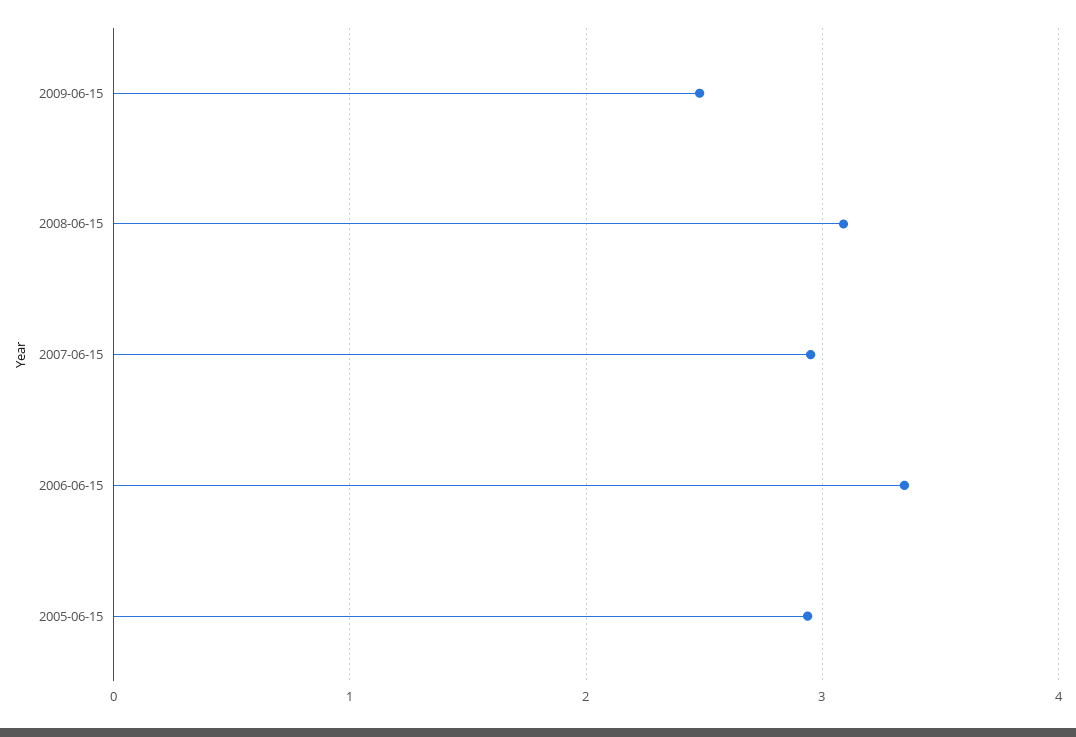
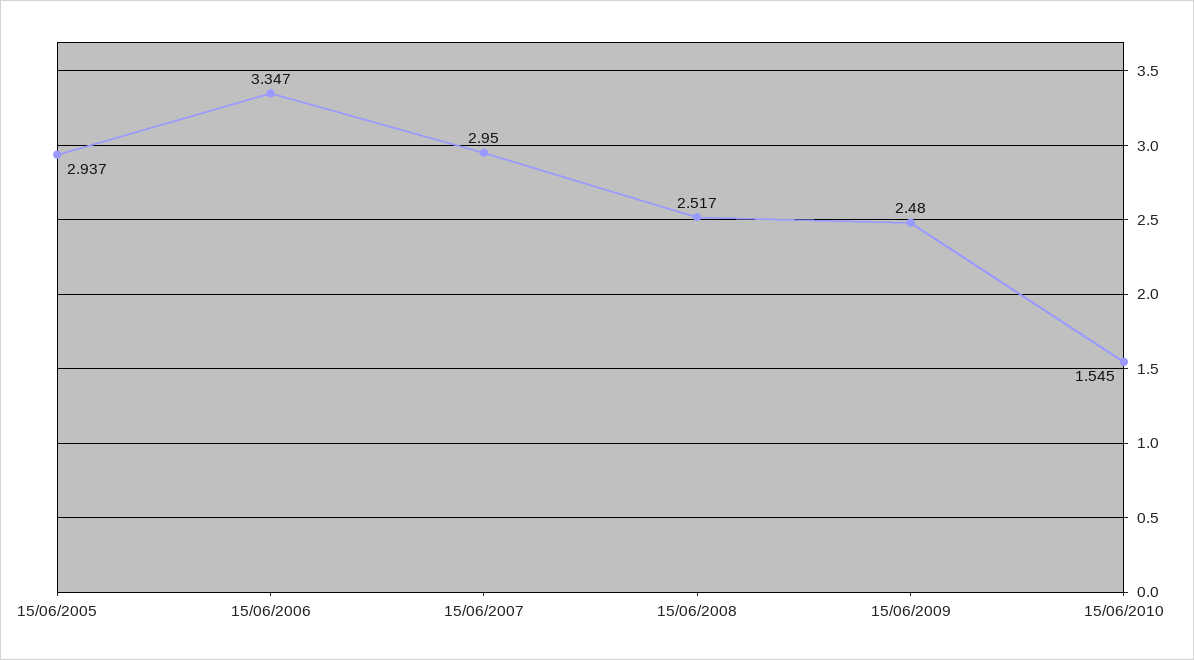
2008-06-15: 3.1 -> 2.517
15/06/2010: none -> 1.545

